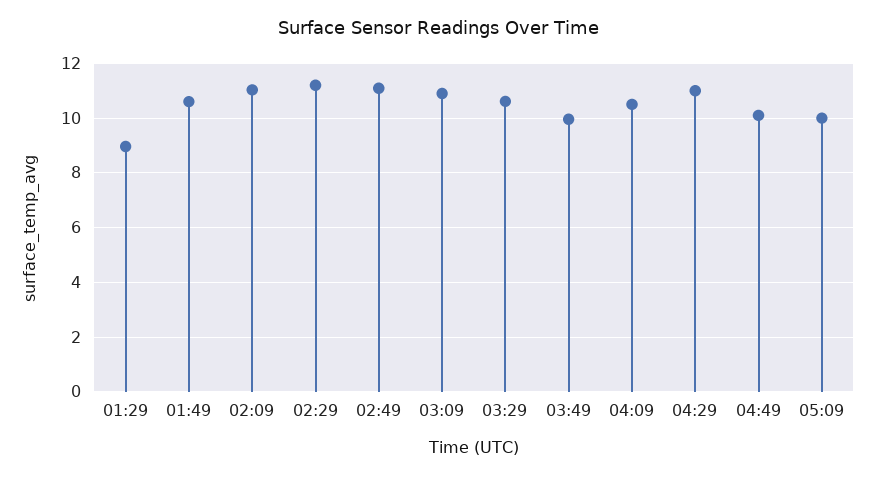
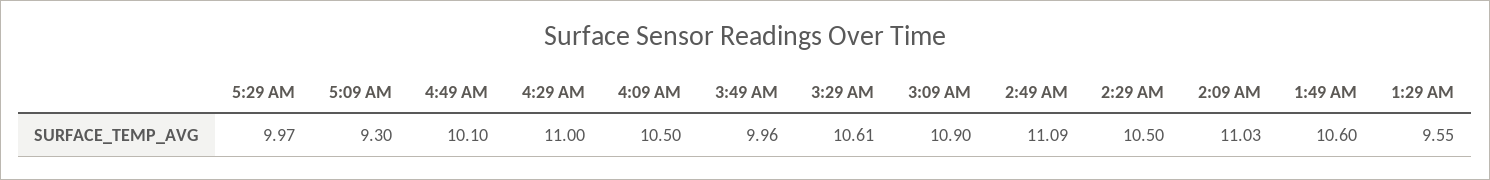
01:29: 9 -> 9.55
02:29: 11.25 -> 10.5
05:09: 10 -> 9.3
5:29 AM: none -> 9.97

